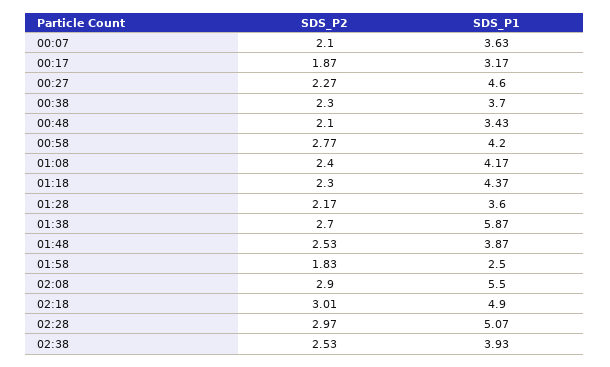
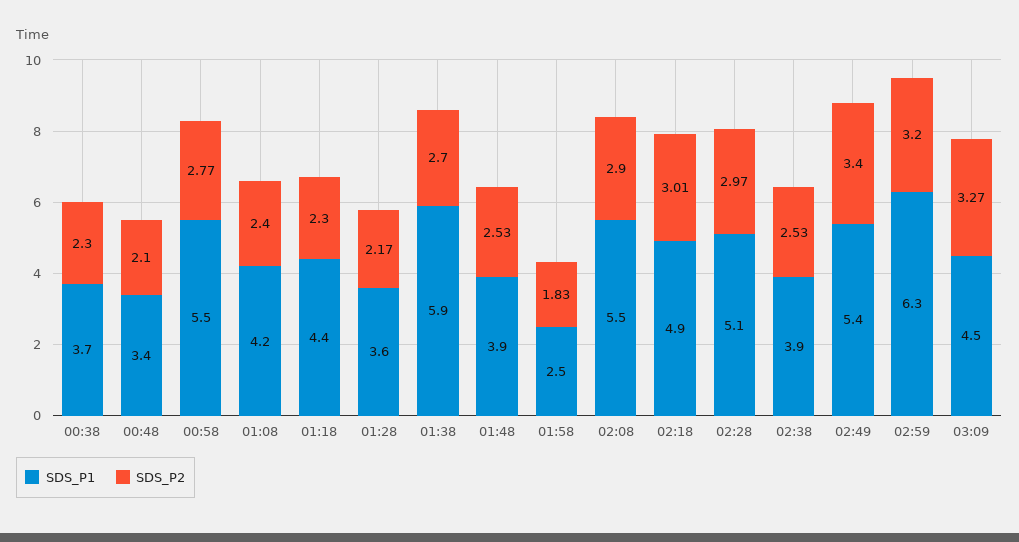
SDS_P2, 00:07: 2.1 -> none
SDS_P1, 00:07: 3.63 -> none
SDS_P2, 00:17: 1.87 -> none
SDS_P1, 00:17: 3.17 -> none
SDS_P2, 00:27: 2.27 -> none
SDS_P1, 00:27: 4.6 -> none
SDS_P1, 00:58: 4.2 -> 5.5
SDS_P1, 02:49: none -> 5.4
SDS_P2, 02:49: none -> 3.4
SDS_P1, 02:59: none -> 6.3
SDS_P2, 02:59: none -> 3.2
SDS_P1, 03:09: none -> 4.5
SDS_P2, 03:09: none -> 3.27

